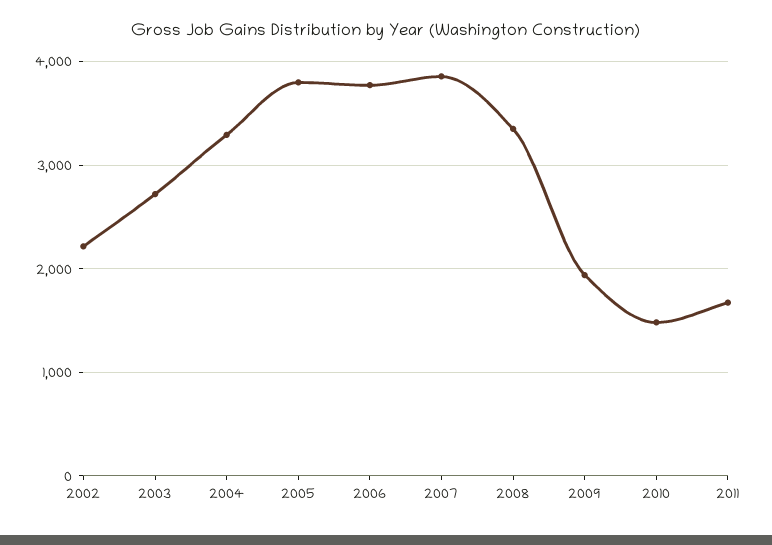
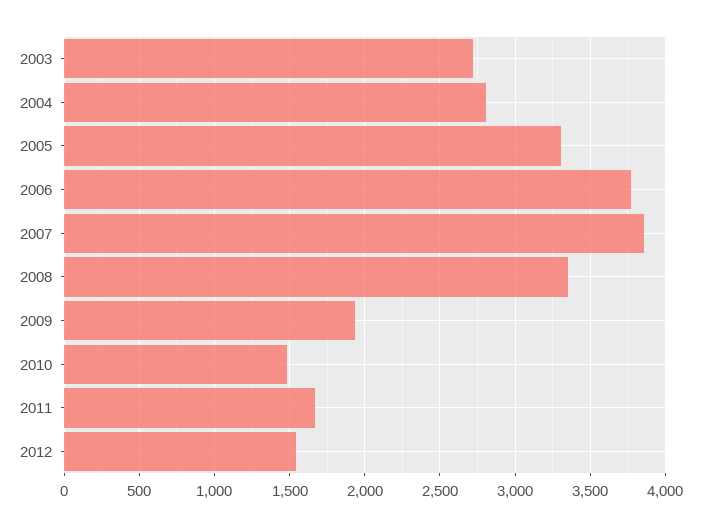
2002: 2200 -> none
2004: 3300 -> 2800
2005: 3800 -> 3300
2012: none -> 1550

